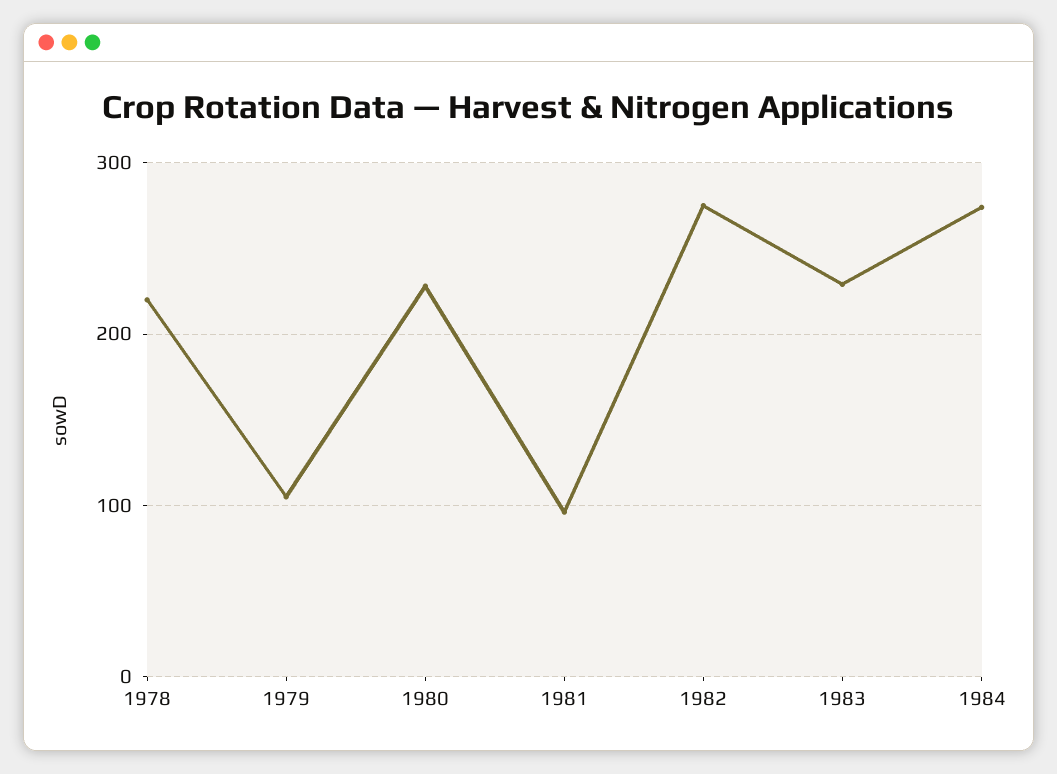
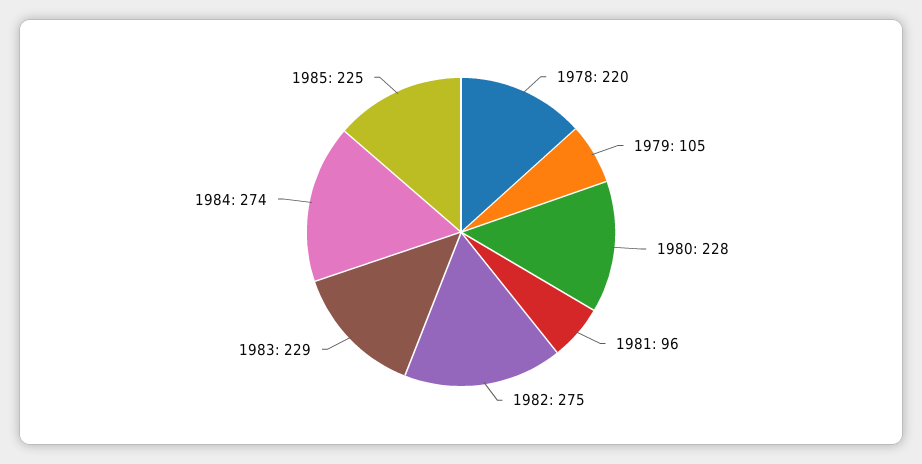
1985: none -> 225

